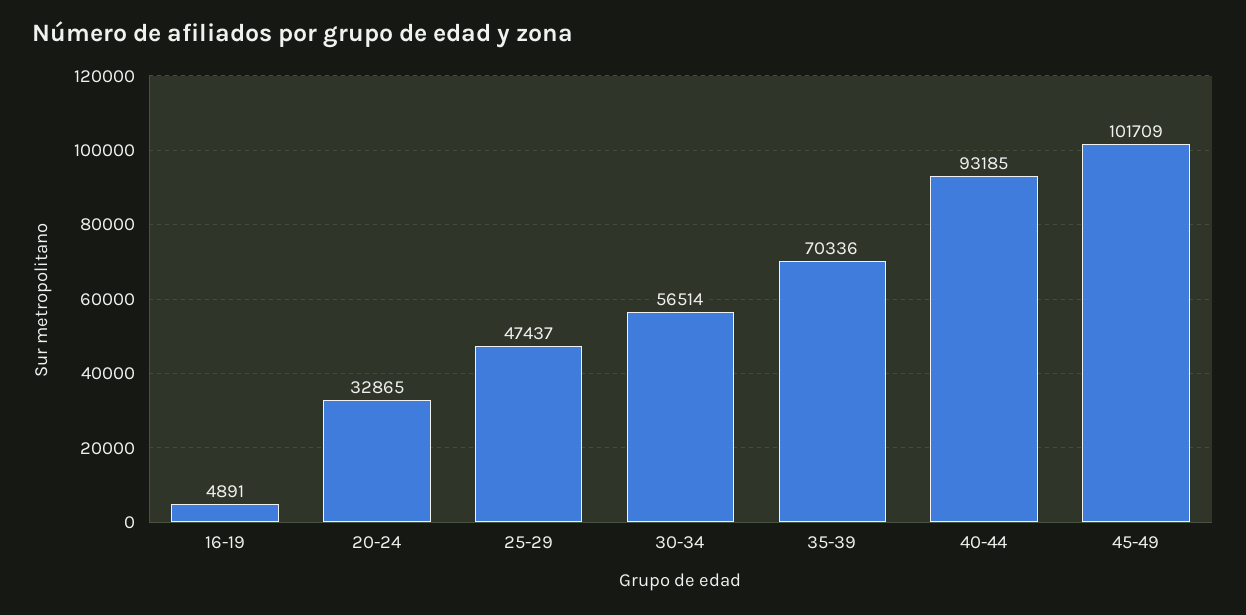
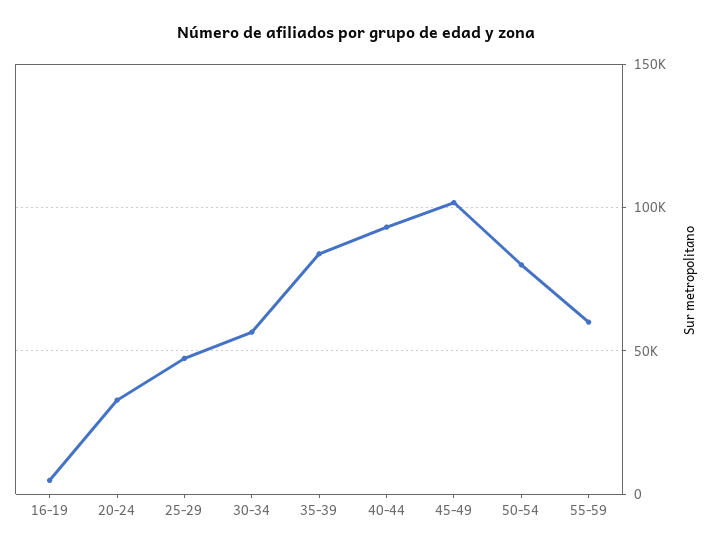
35-39: 70336 -> 85000
50-54: none -> 80000
55-59: none -> 60000

